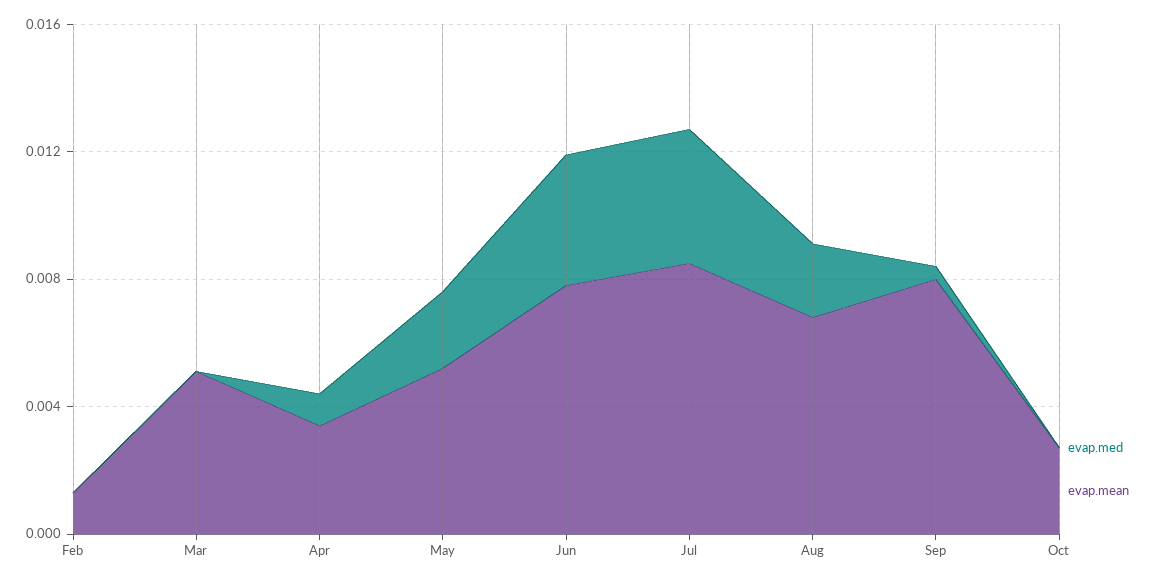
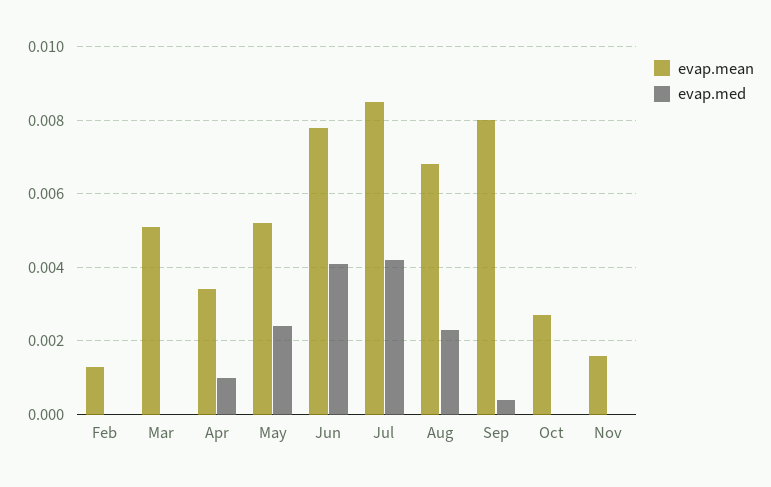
evap.mean, Nov: none -> 0.0015
evap.med, Nov: none -> 0

